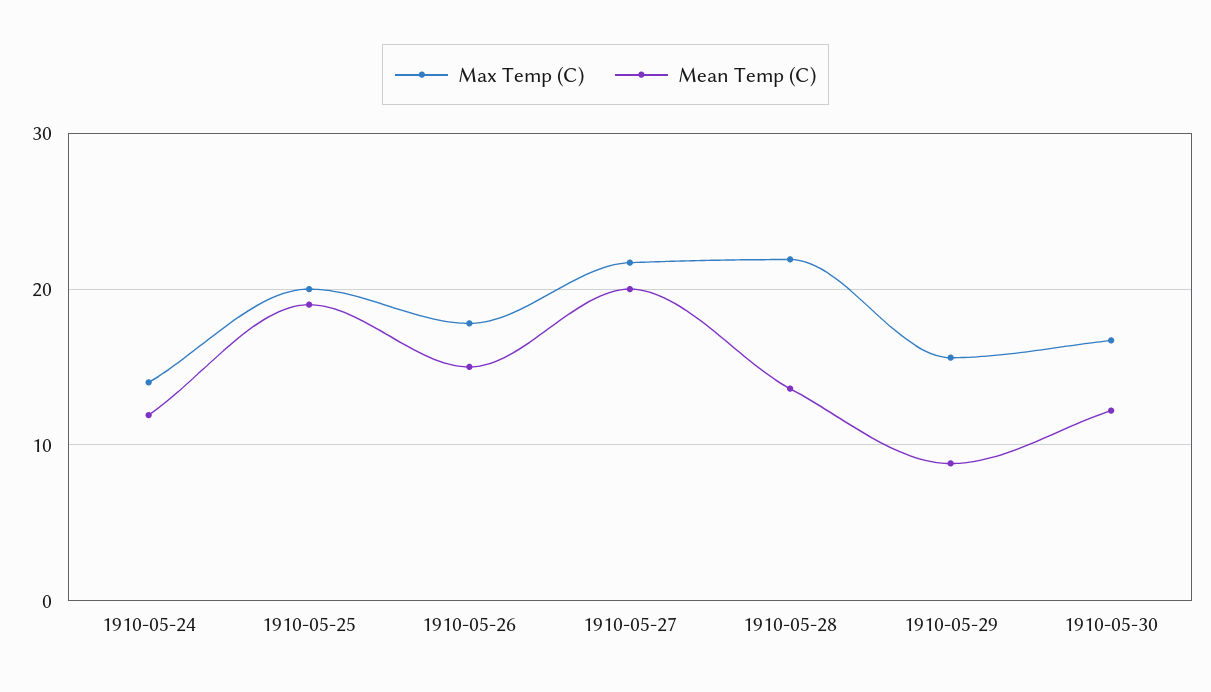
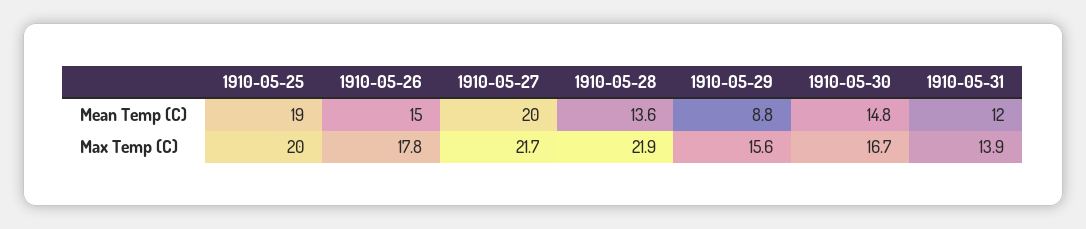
Max Temp (C), 1910-05-24: 14 -> none
Mean Temp (C), 1910-05-24: 12 -> none
Mean Temp (C), 1910-05-30: 12 -> 14.8
Mean Temp (C), 1910-05-31: none -> 12
Max Temp (C), 1910-05-31: none -> 13.9

